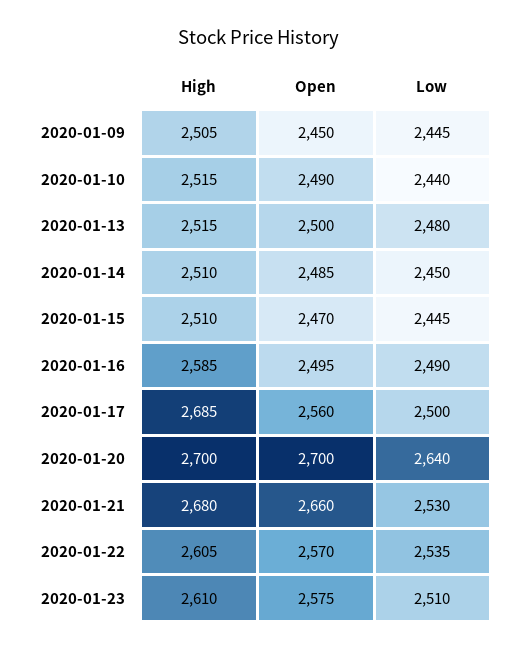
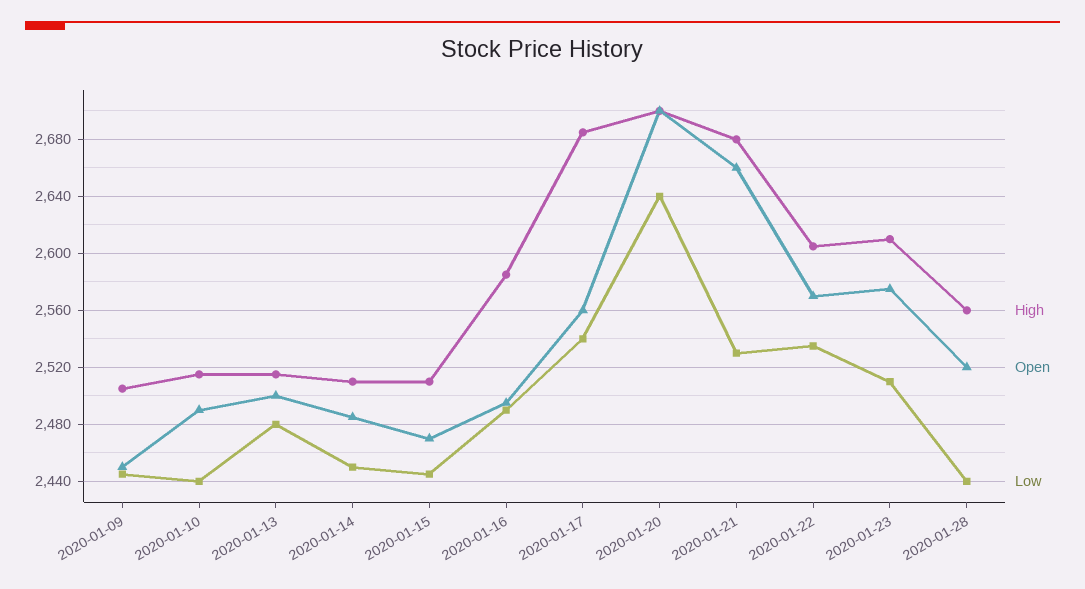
Low, 2020-01-17: 2500 -> 2540
High, 2020-01-28: none -> 2560
Open, 2020-01-28: none -> 2520
Low, 2020-01-28: none -> 2440

